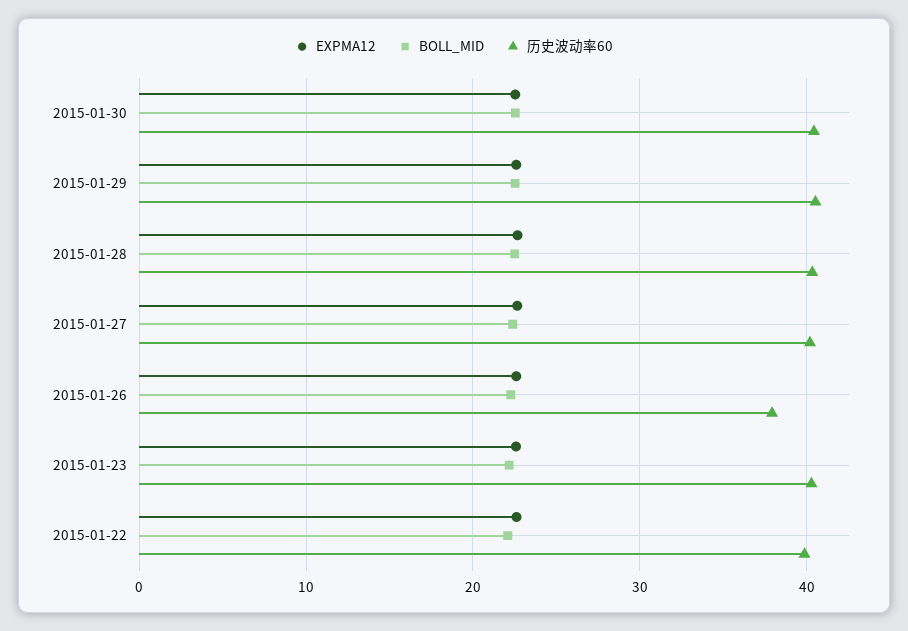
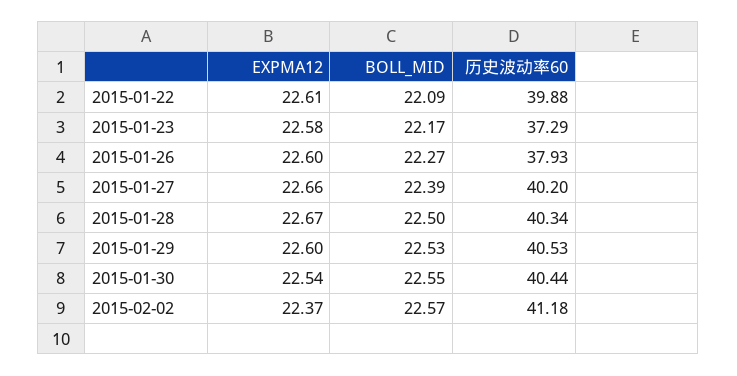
历史波动率60, 2015-01-23: 40 -> 37.29
EXPMA12, 2015-02-02: none -> 22.37
BOLL_MID, 2015-02-02: none -> 22.57
历史波动率60, 2015-02-02: none -> 41.18

